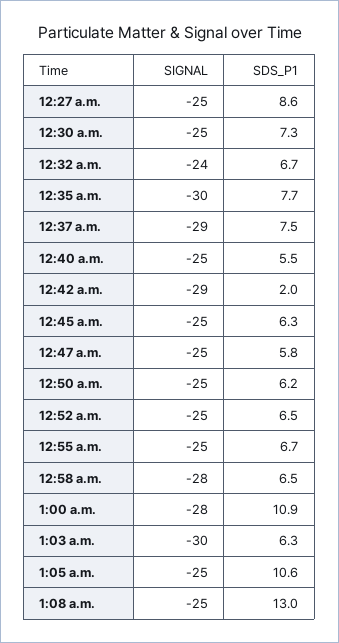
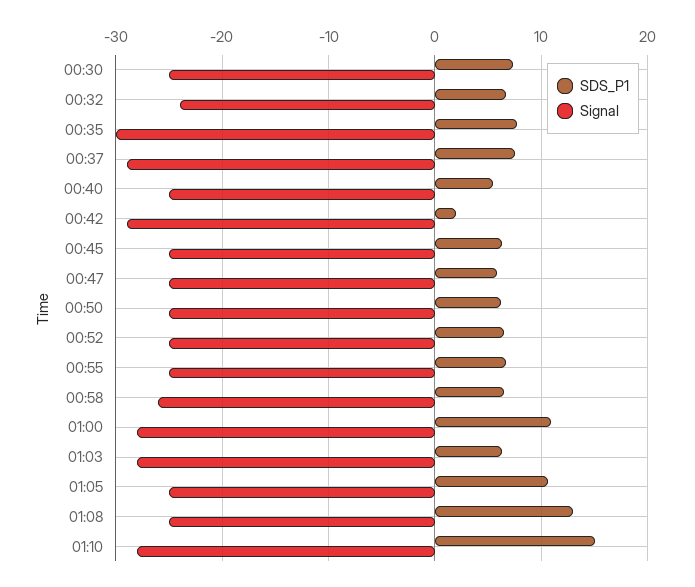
SIGNAL, 12:27 a.m.: -25 -> none
SDS_P1, 12:27 a.m.: 8.6 -> none
SIGNAL, 12:58 a.m.: -28 -> -26
SIGNAL, 1:03 a.m.: -30 -> -28
SDS_P1, 01:10: none -> 15
SIGNAL, 01:10: none -> -28

